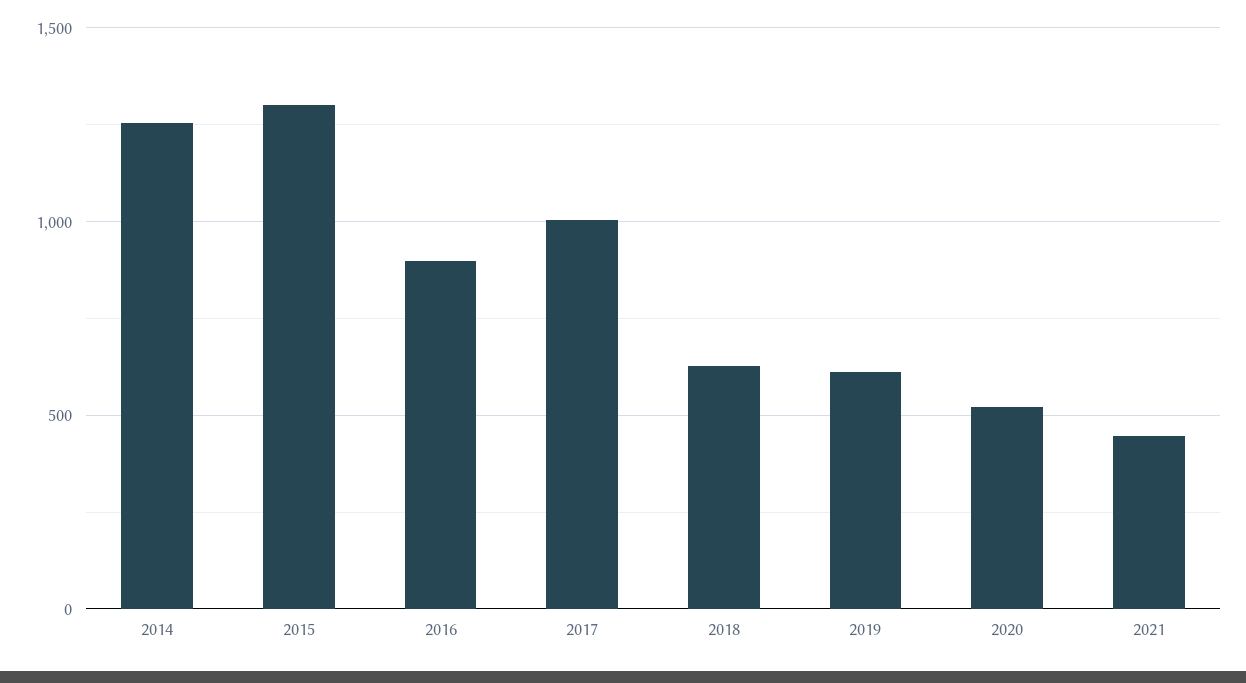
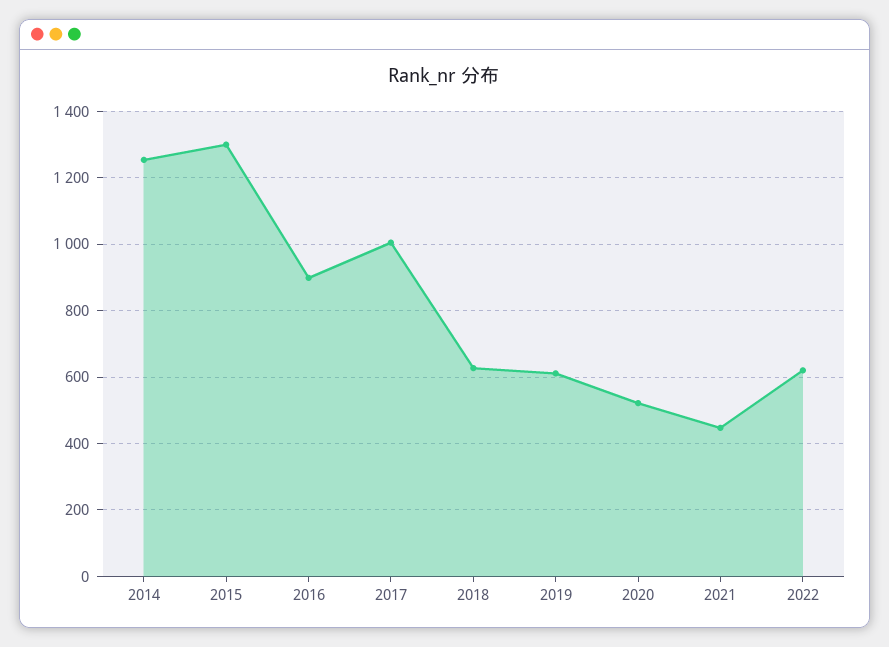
2022: none -> 620

